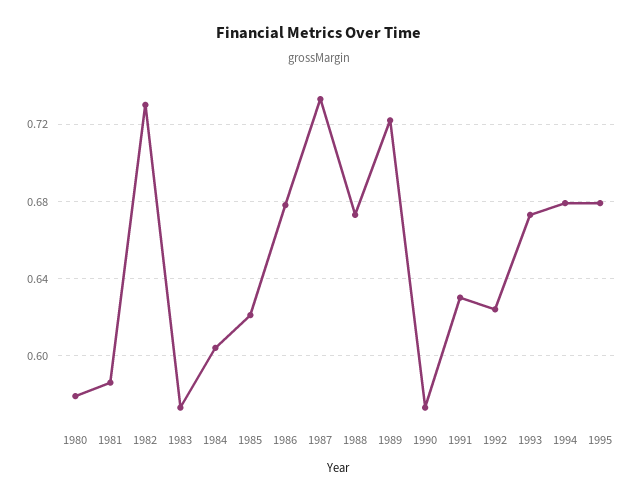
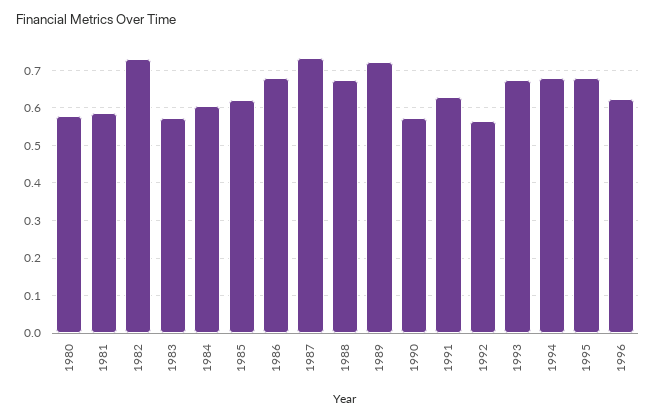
1992: 0.625 -> 0.56
1996: none -> 0.62

